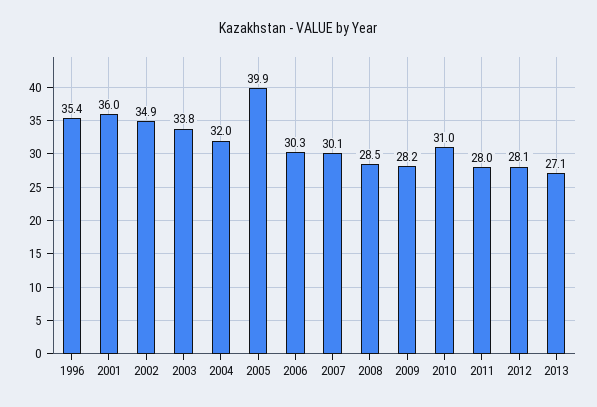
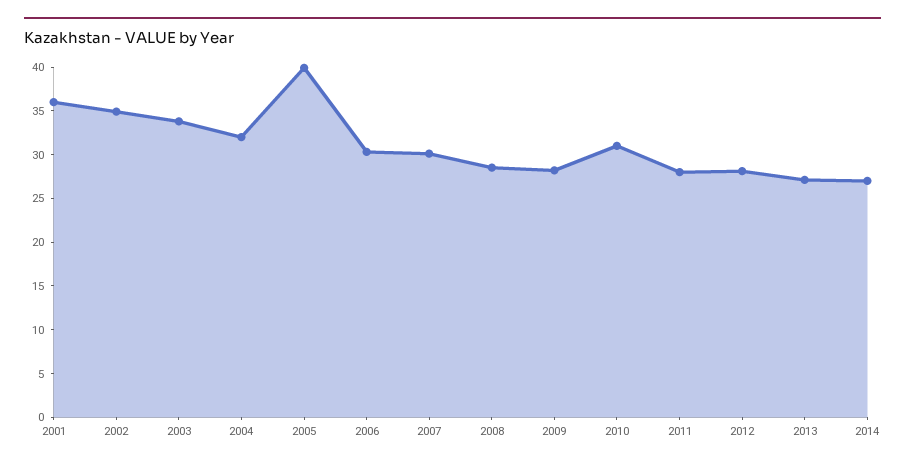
1996: 35.4 -> none
2014: none -> 27

